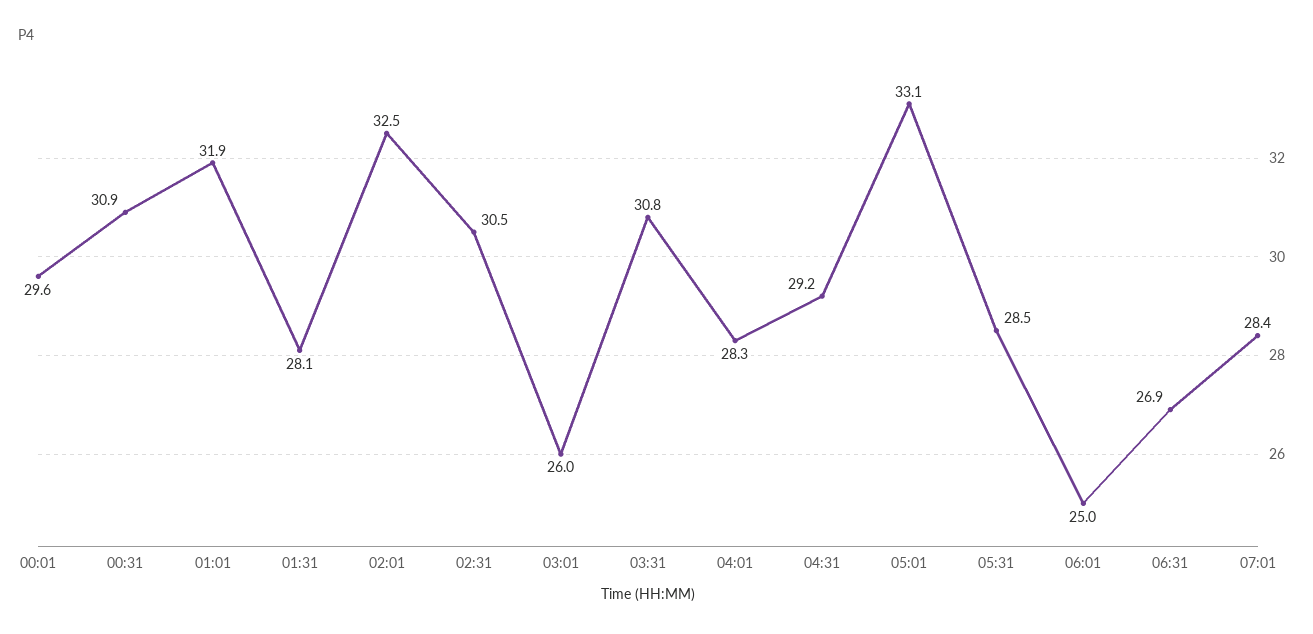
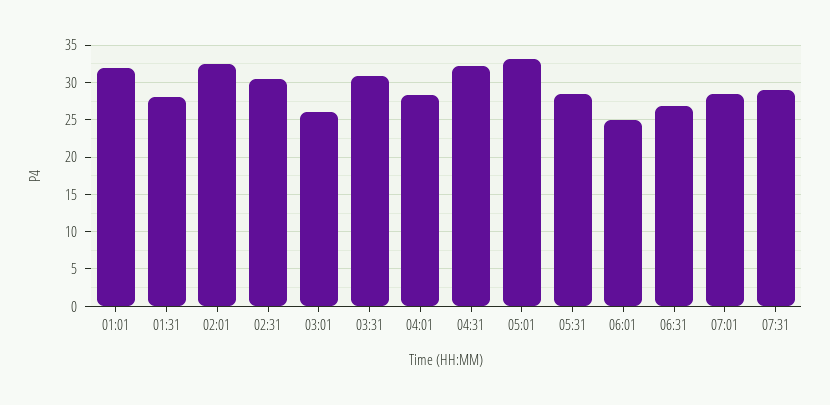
00:01: 29.6 -> none
00:31: 30.9 -> none
04:31: 29.2 -> 32
07:31: none -> 29

